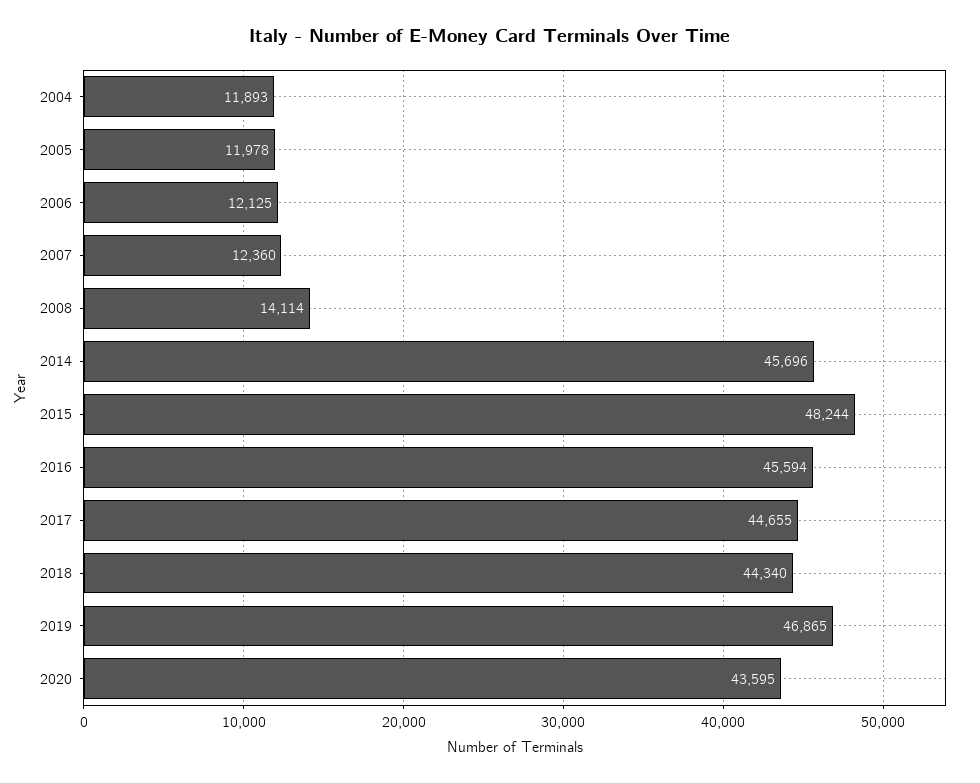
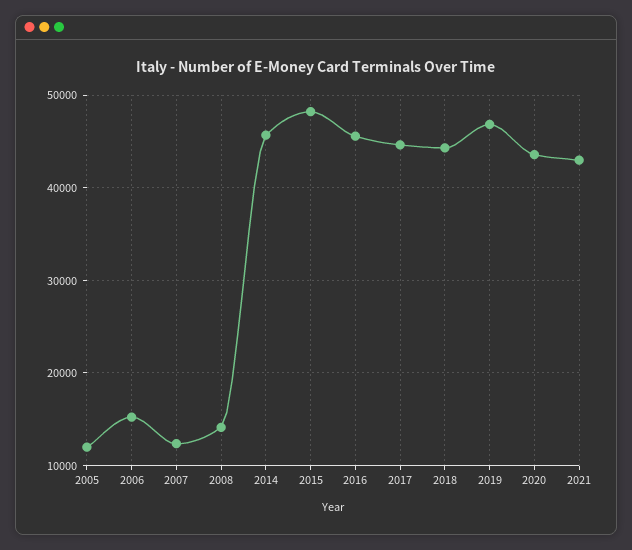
2004: 11893 -> none
2006: 12125 -> 15000
2021: none -> 43000

